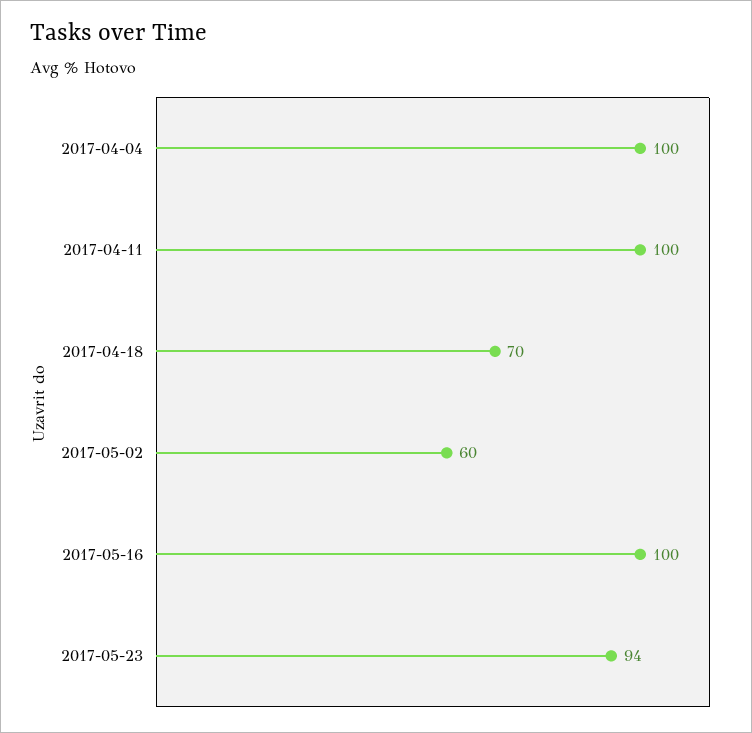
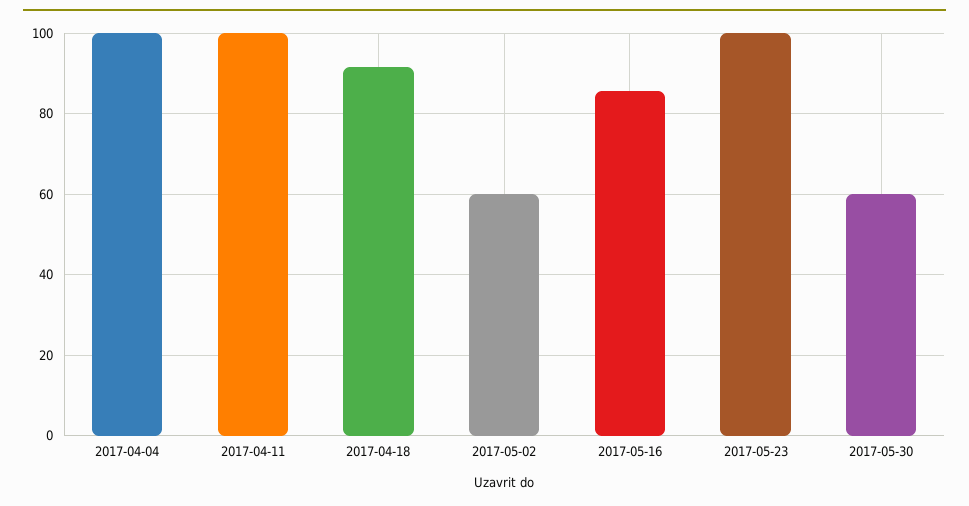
2017-04-18: 70 -> 92
2017-05-16: 100 -> 86
2017-05-23: 94 -> 100
2017-05-30: none -> 60

